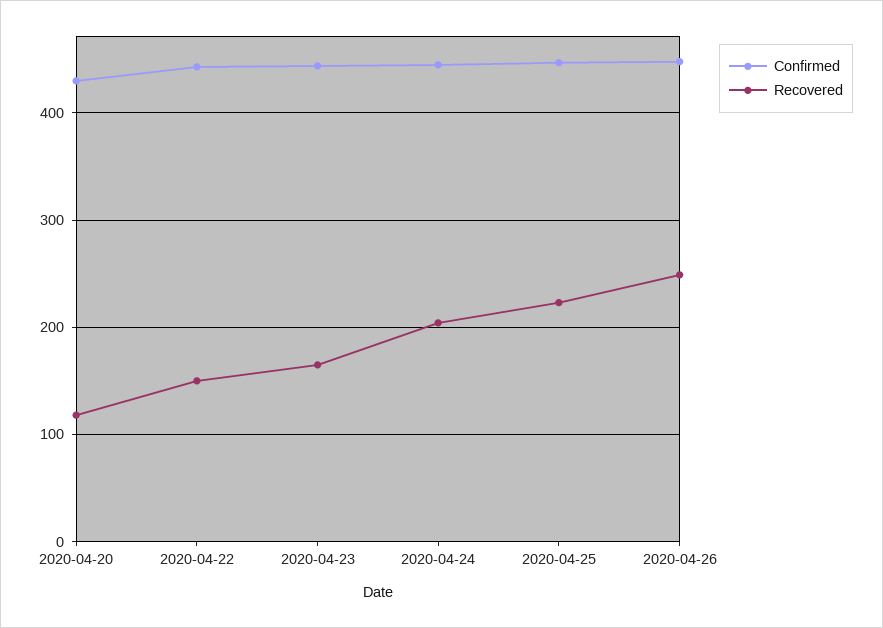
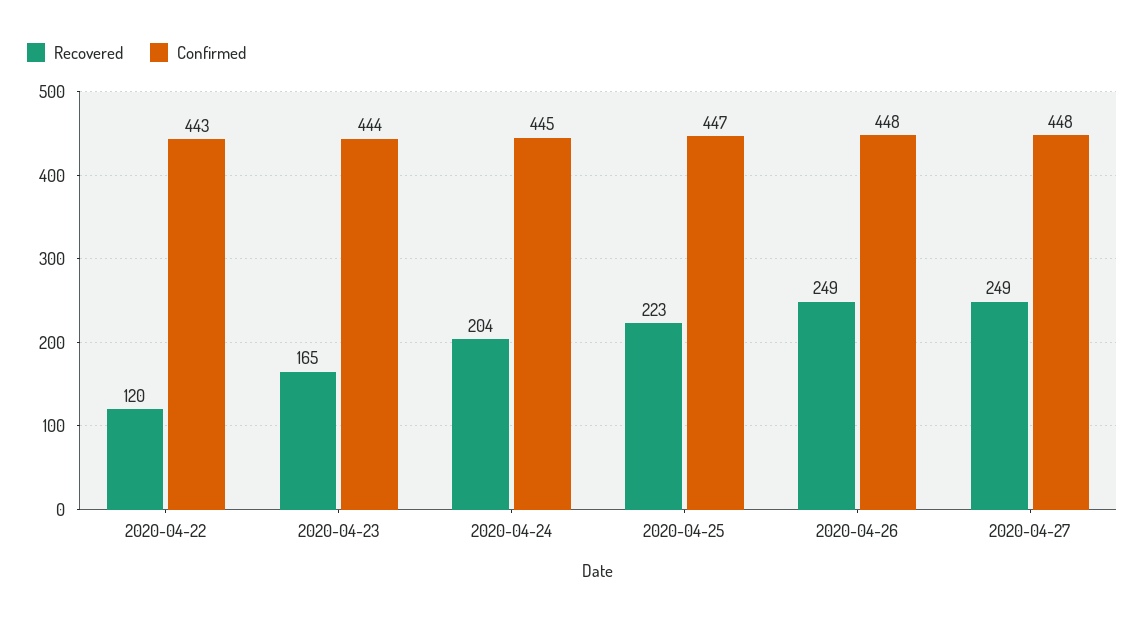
Confirmed, 2020-04-20: 430 -> none
Recovered, 2020-04-20: 120 -> none
Recovered, 2020-04-22: 150 -> 120
Recovered, 2020-04-27: none -> 249
Confirmed, 2020-04-27: none -> 448

